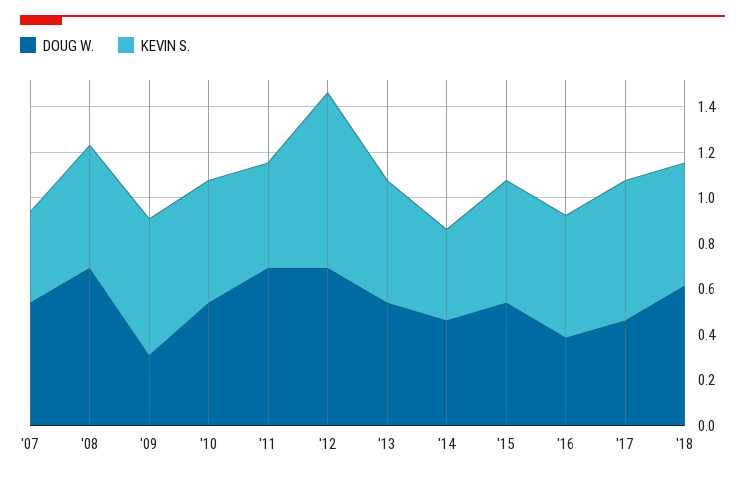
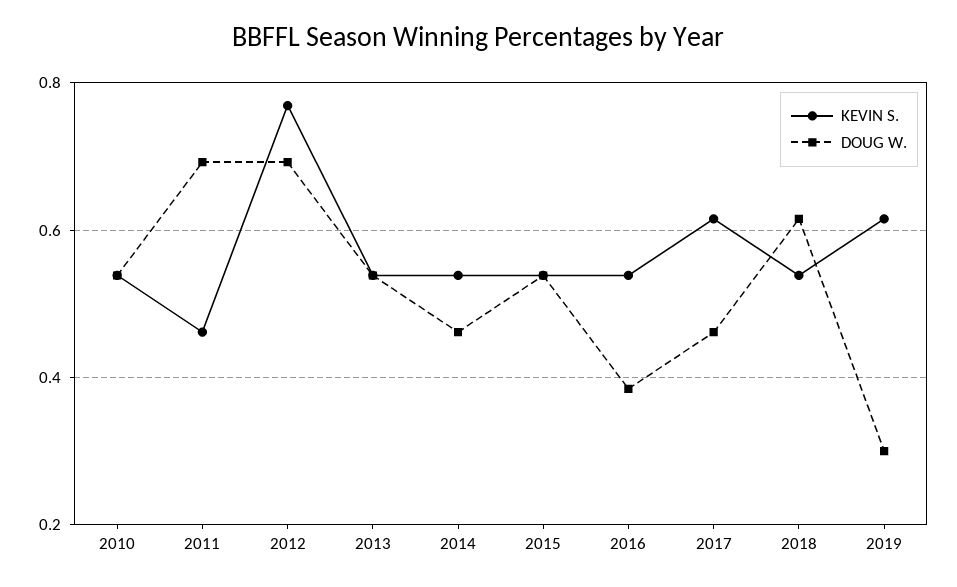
DOUG W., '07: 0.55 -> none
KEVIN S., '07: 0.4 -> none
DOUG W., '08: 0.7 -> none
KEVIN S., '08: 0.55 -> none
DOUG W., '09: 0.3 -> none
KEVIN S., '09: 0.6 -> none
KEVIN S., '14: 0.4 -> 0.54
KEVIN S., 2019: none -> 0.62
DOUG W., 2019: none -> 0.3

